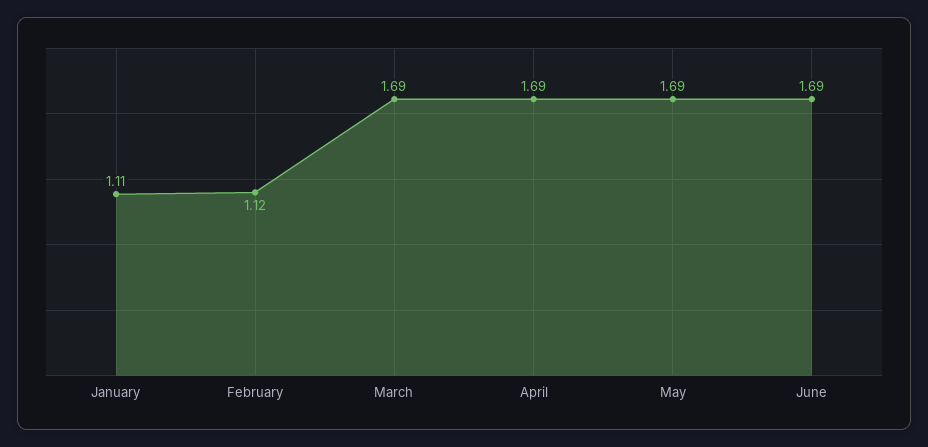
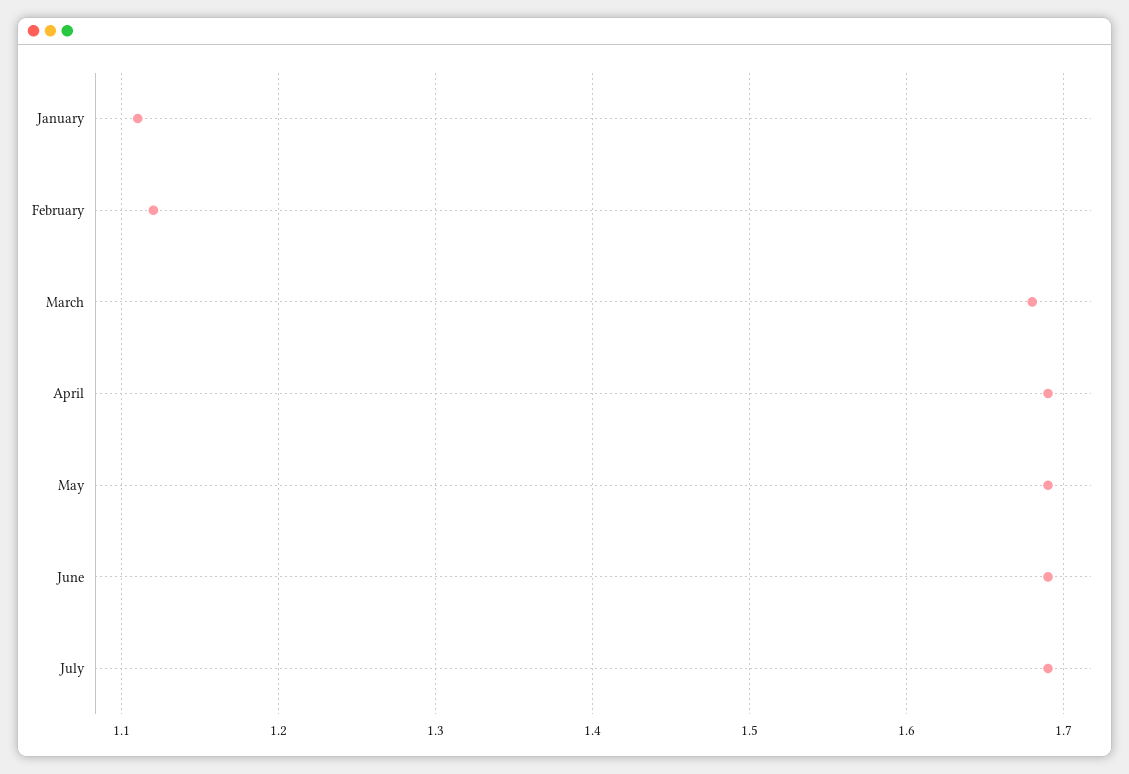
March: 1.69 -> 1.68
July: none -> 1.69

